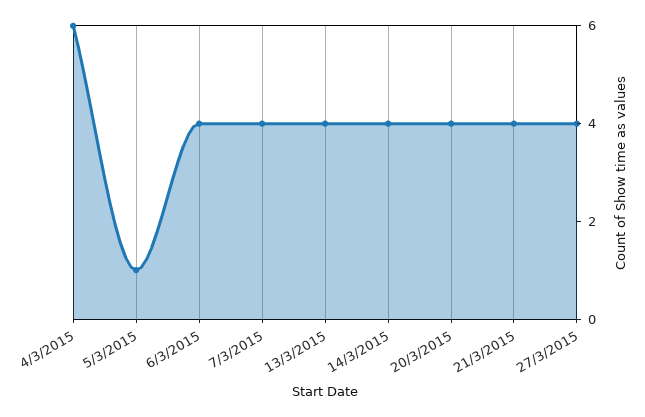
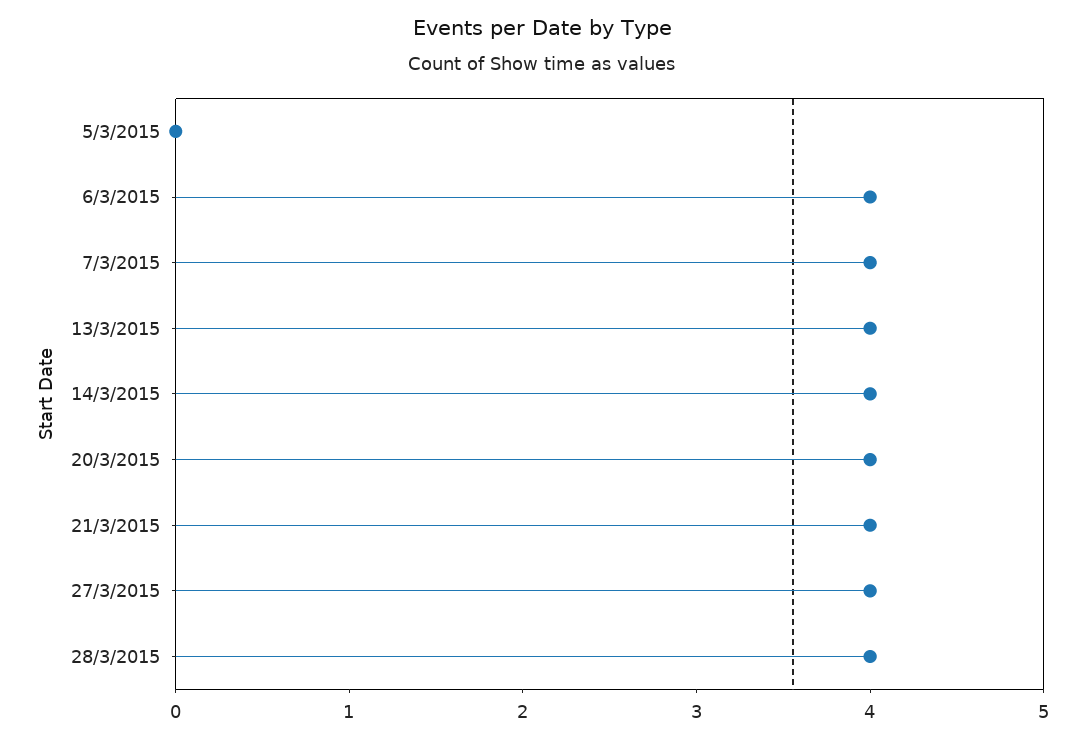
4/3/2015: 6 -> none
5/3/2015: 1 -> 0
28/3/2015: none -> 4

